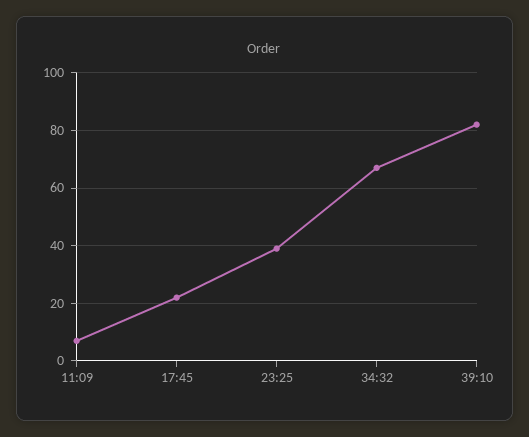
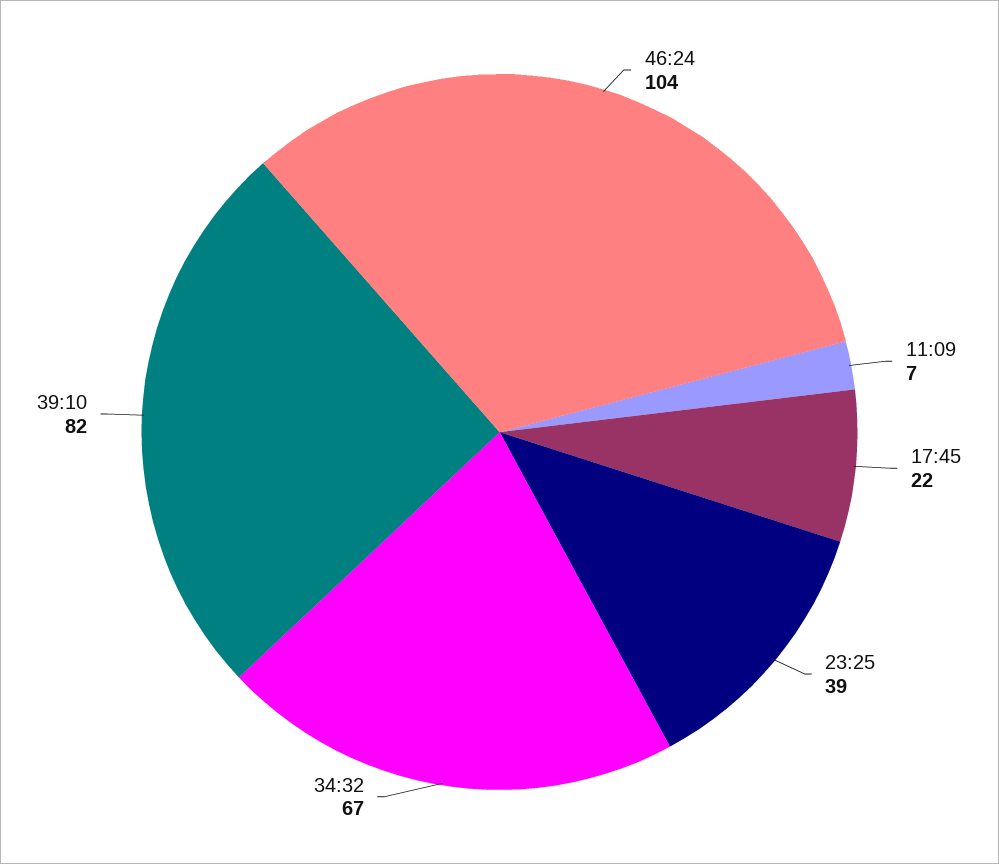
46:24: none -> 104

